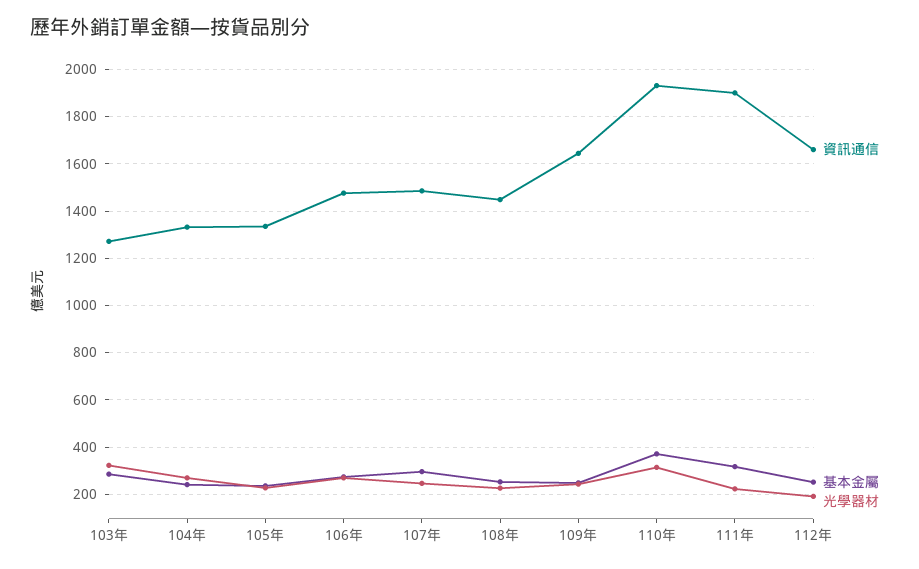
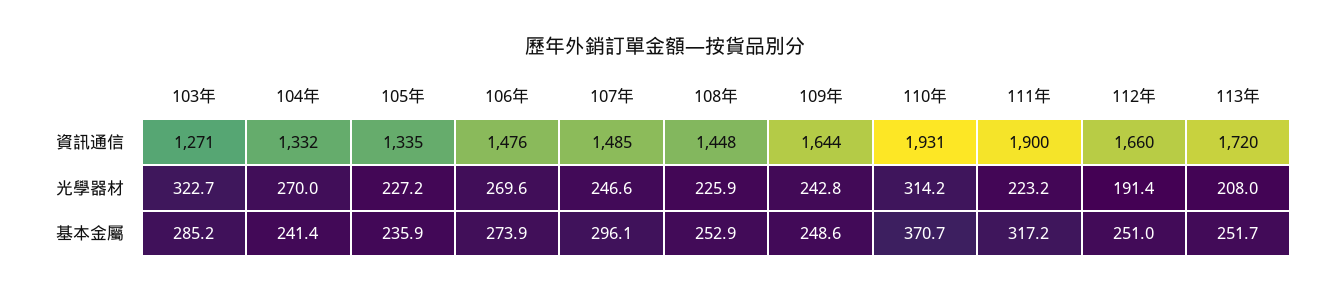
資訊通信, 113年: none -> 1720
光學器材, 113年: none -> 208
基本金屬, 113年: none -> 251.7

